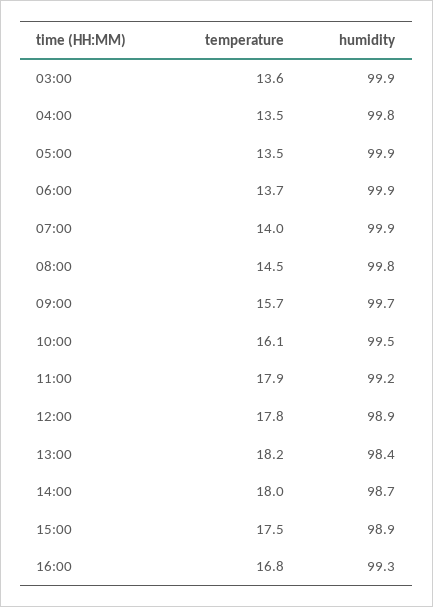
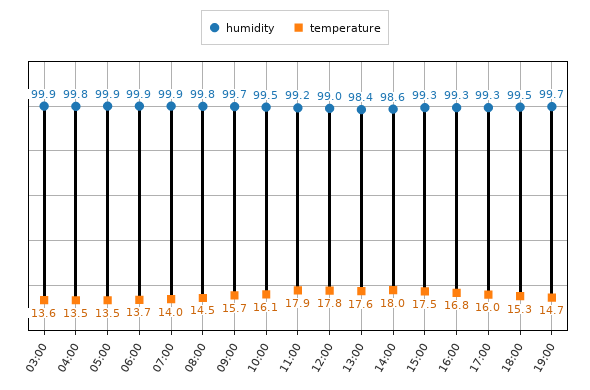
humidity, 12:00: 98.9 -> 99
temperature, 13:00: 18.2 -> 17.6
humidity, 14:00: 98.7 -> 98.6
humidity, 15:00: 98.9 -> 99.3
humidity, 17:00: none -> 99.3
temperature, 17:00: none -> 16
humidity, 18:00: none -> 99.5
temperature, 18:00: none -> 15.3
humidity, 19:00: none -> 99.7
temperature, 19:00: none -> 14.7

